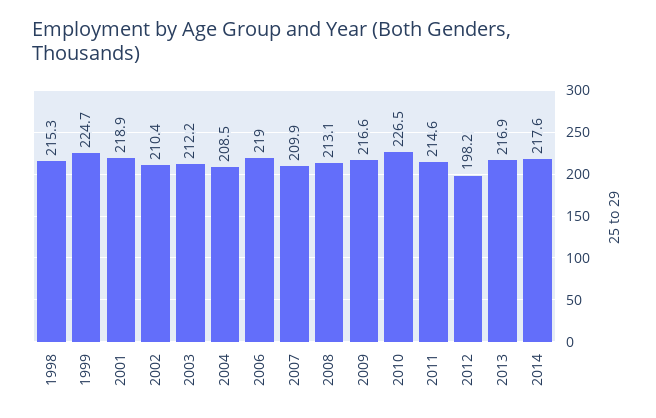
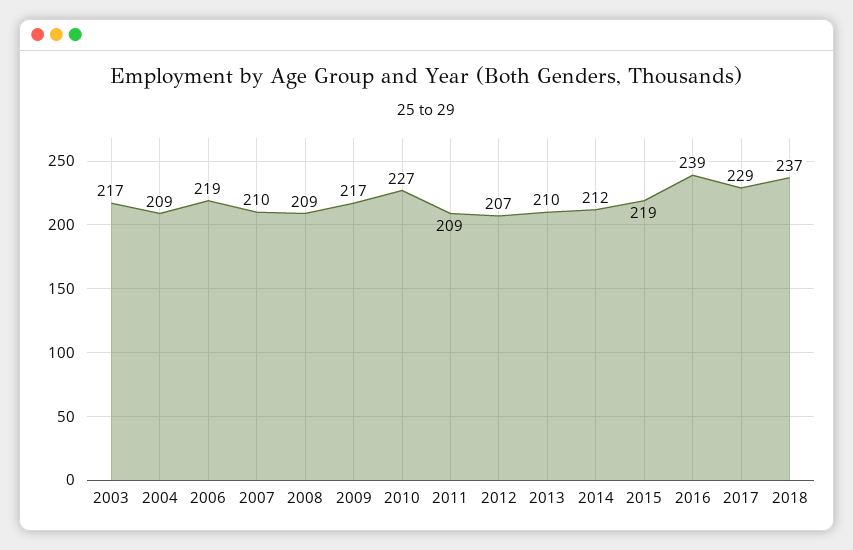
1998: 215.3 -> none
1999: 224.7 -> none
2001: 218.9 -> none
2002: 210.4 -> none
2003: 212.2 -> 217
2008: 213.1 -> 209
2011: 214.6 -> 209
2012: 198.2 -> 207
2013: 216.9 -> 210
2014: 217.6 -> 212
2015: none -> 219
2016: none -> 239
2017: none -> 229
2018: none -> 237

